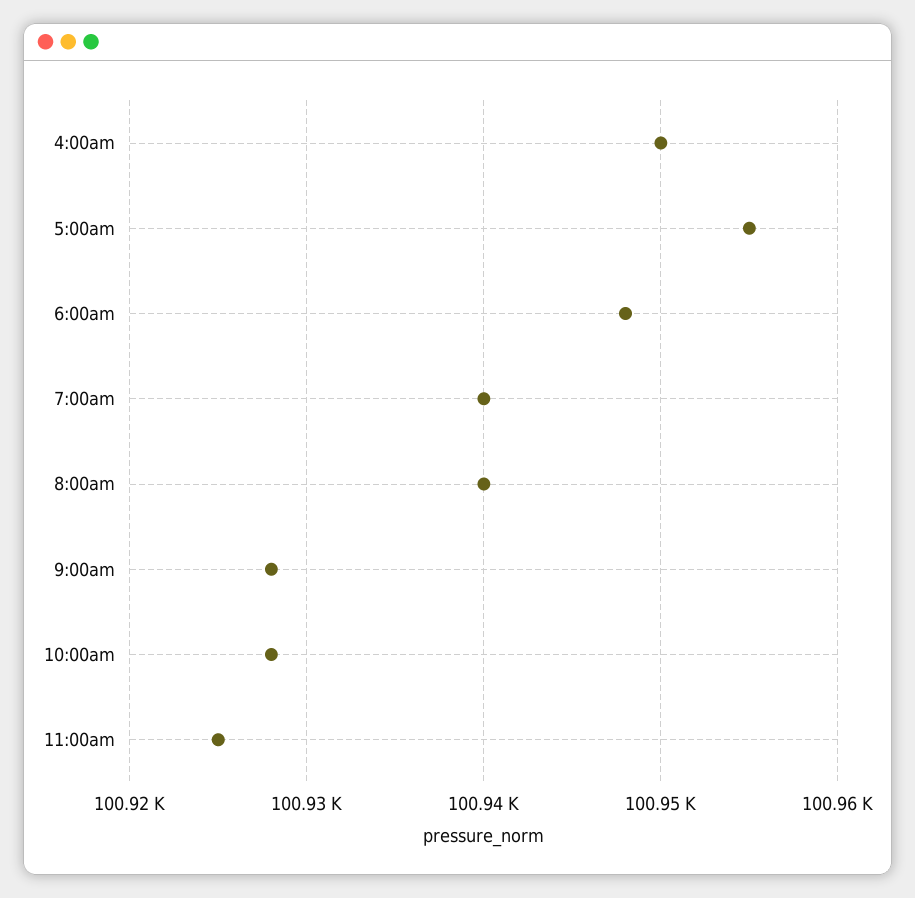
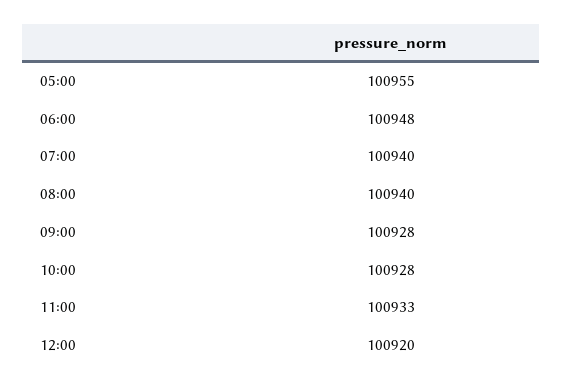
4:00am: 100950 -> none
11:00am: 100925 -> 100933
12:00: none -> 100920

